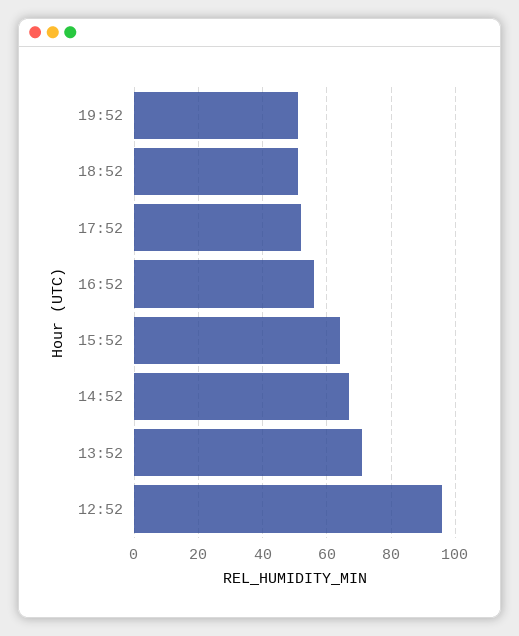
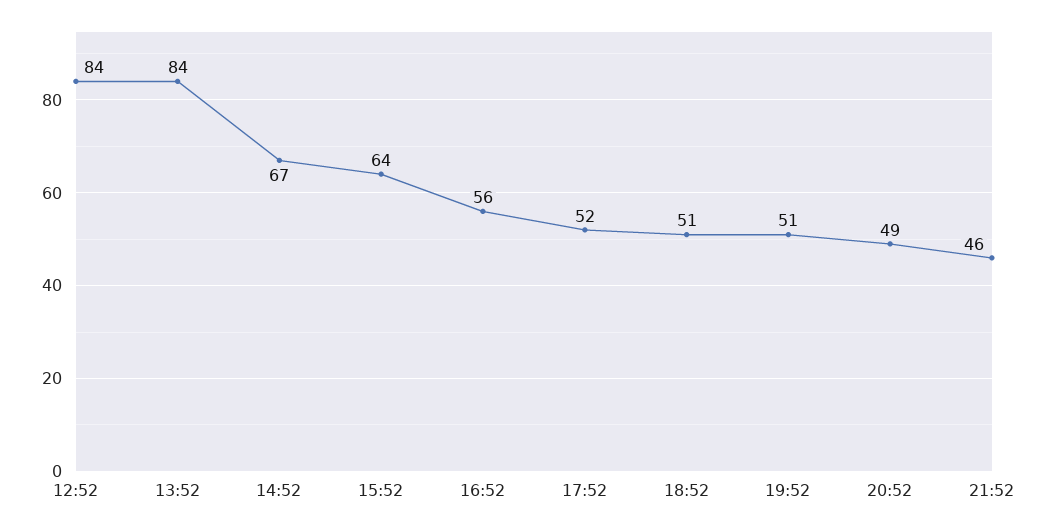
13:52: 70 -> 84
12:52: 95 -> 84
20:52: none -> 49
21:52: none -> 46

